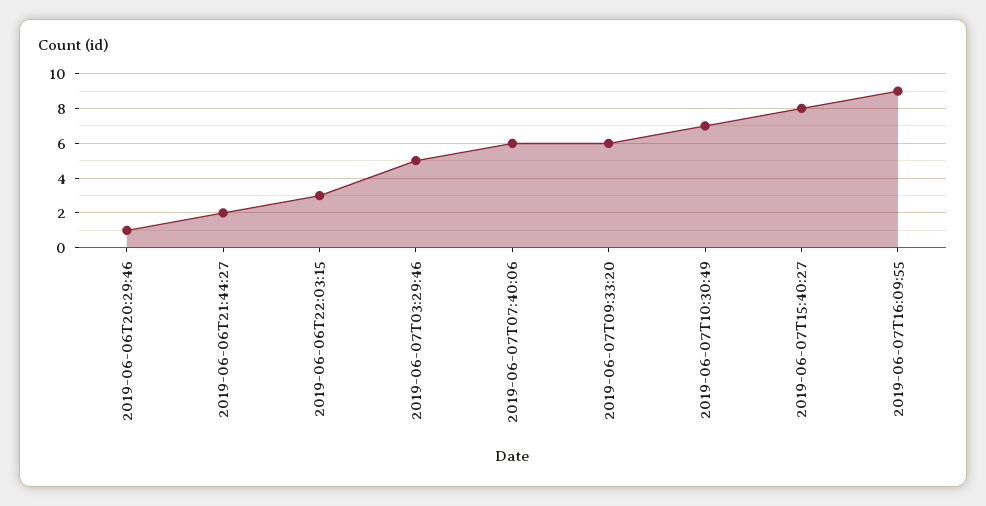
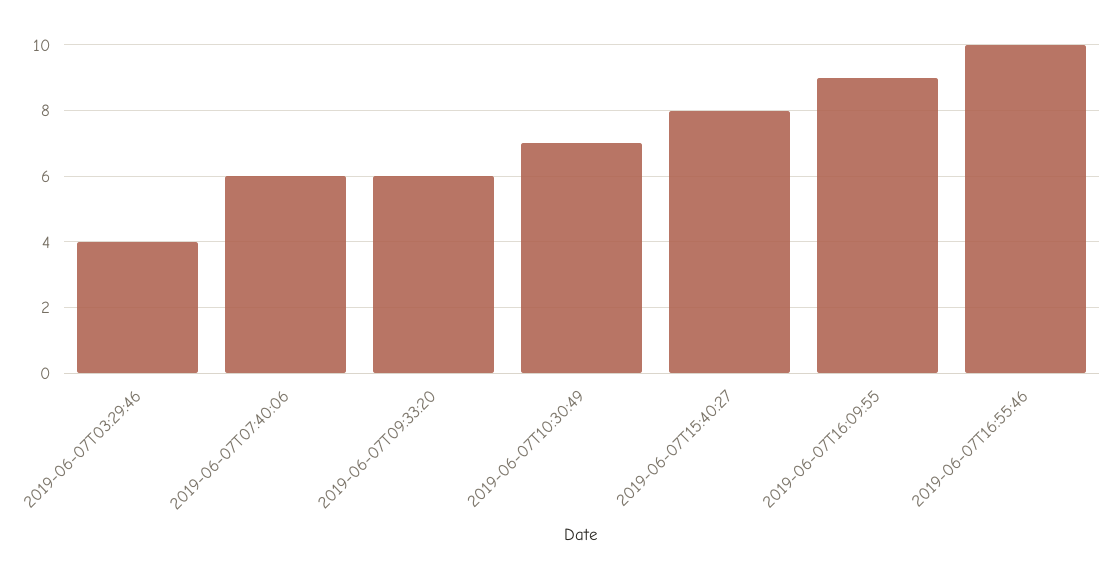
2019-06-06T20:29:46: 1 -> none
2019-06-06T21:44:27: 2 -> none
2019-06-06T22:03:15: 3 -> none
2019-06-07T03:29:46: 5 -> 4
2019-06-07T16:55:46: none -> 10

